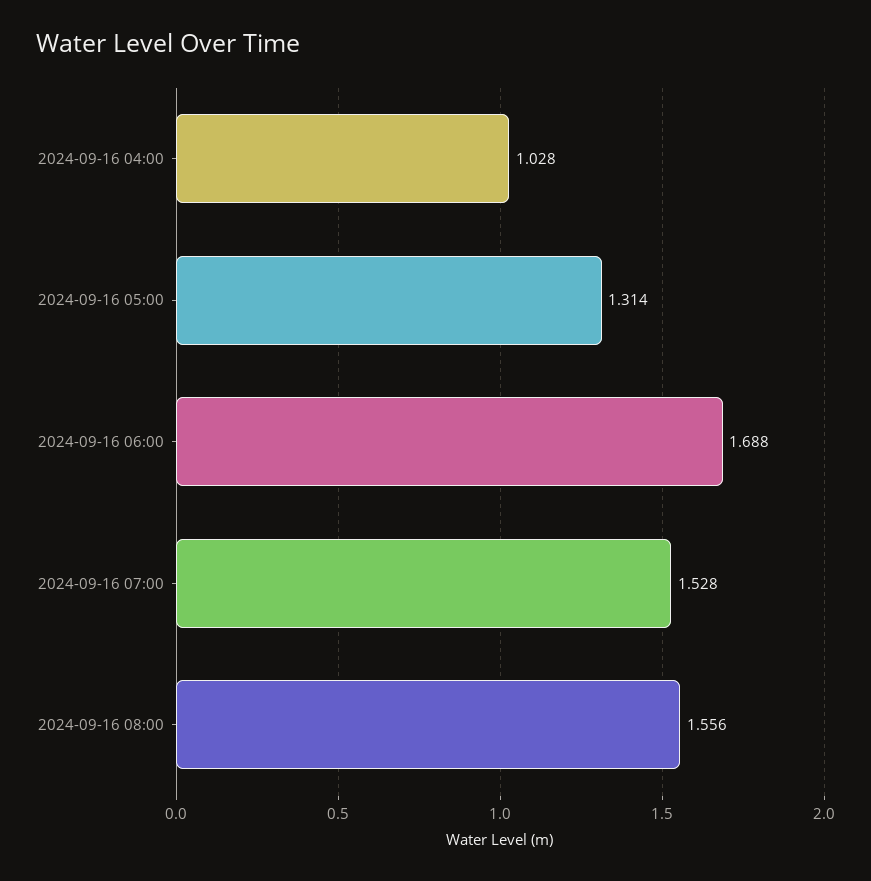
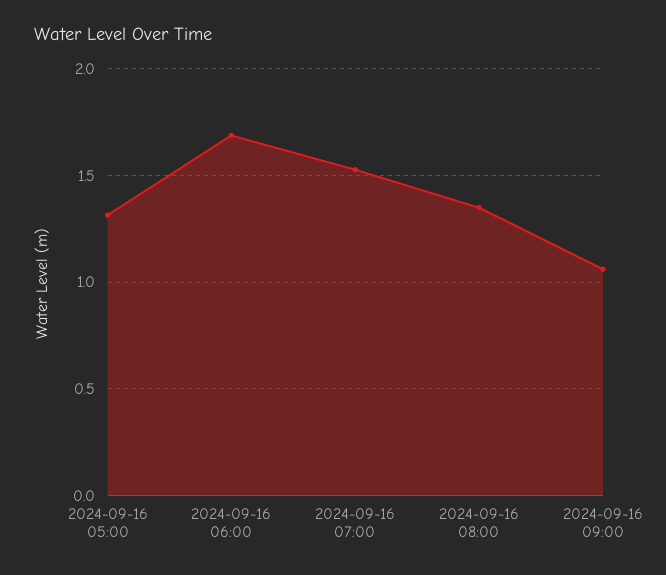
2024-09-16 04:00: 1.028 -> none
2024-09-16 08:00: 1.556 -> 1.35
2024-09-16 09:00: none -> 1.05

